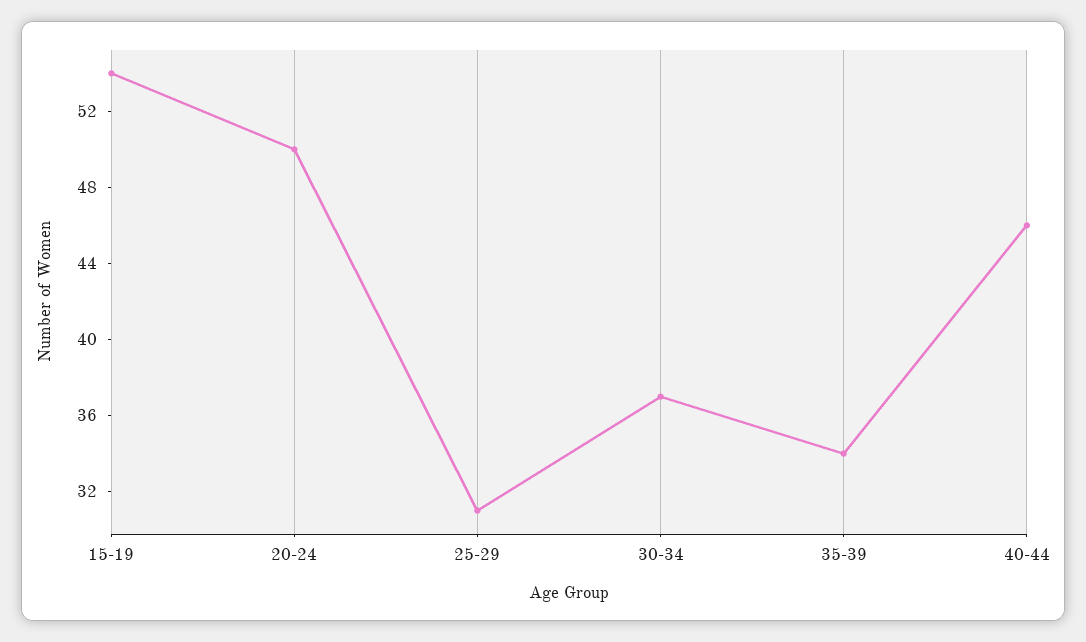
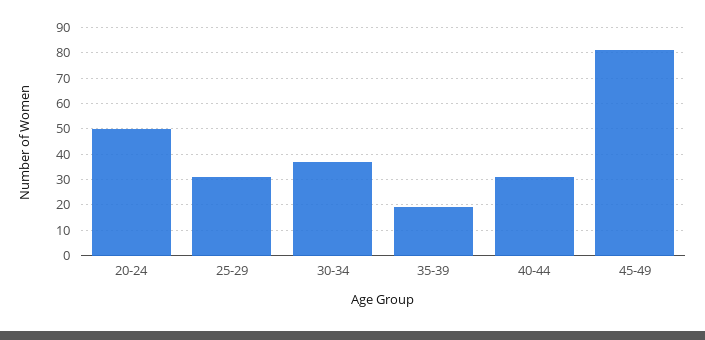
15-19: 54 -> none
35-39: 34 -> 20
40-44: 46 -> 30
45-49: none -> 80

